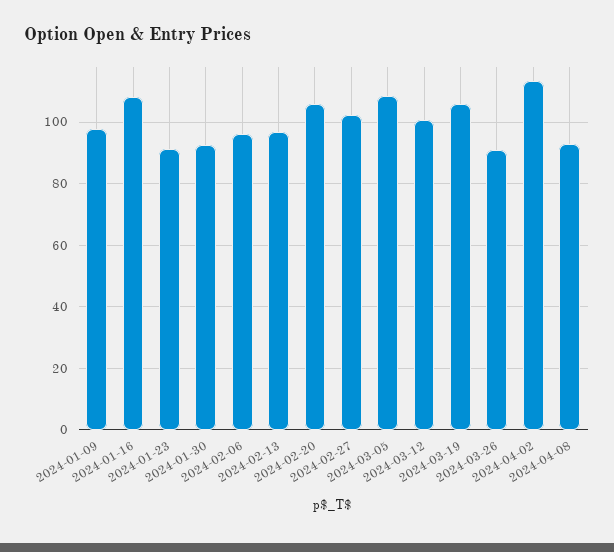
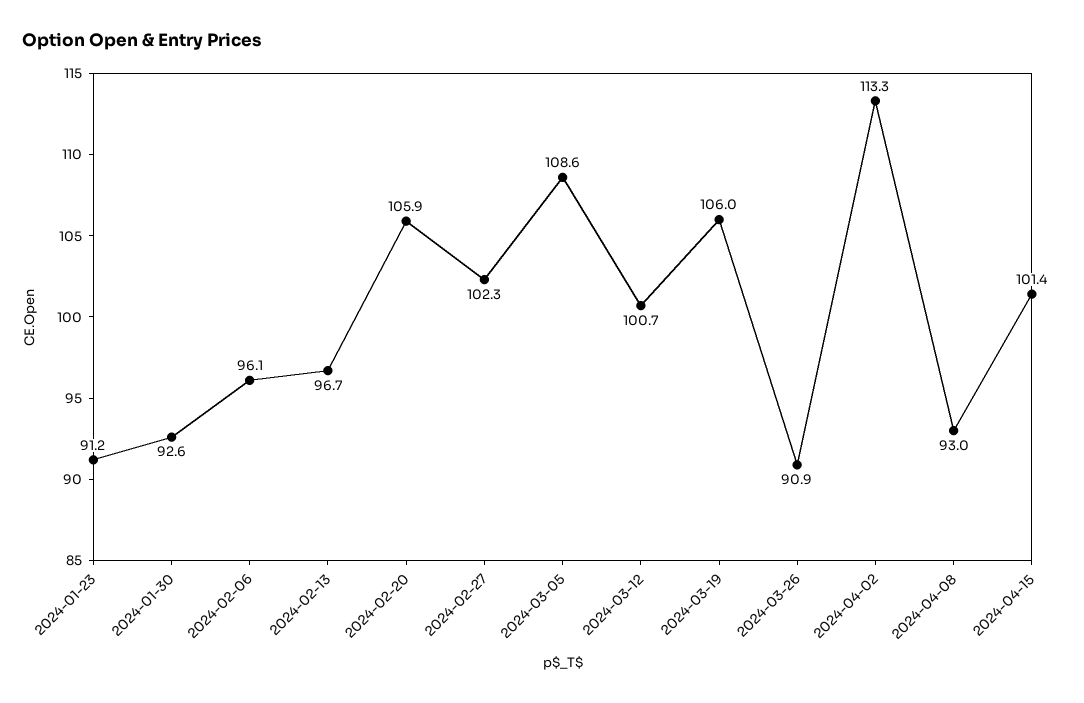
2024-01-09: 98 -> none
2024-01-16: 108 -> none
2024-04-15: none -> 101.4

